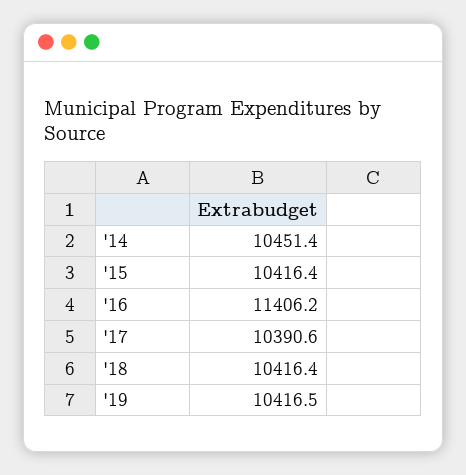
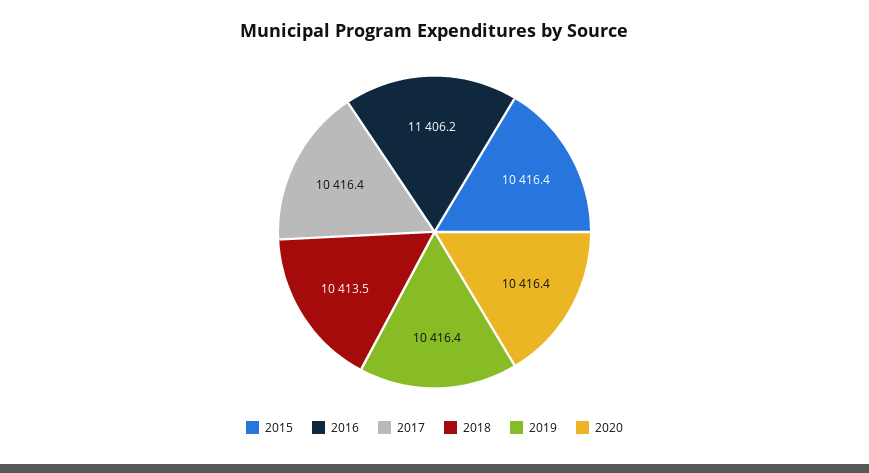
'14: 10451.4 -> none
'17: 10390.6 -> 10416.4
'18: 10416.4 -> 10413.5
'19: 10416.5 -> 10416.4
2020: none -> 10416.4

